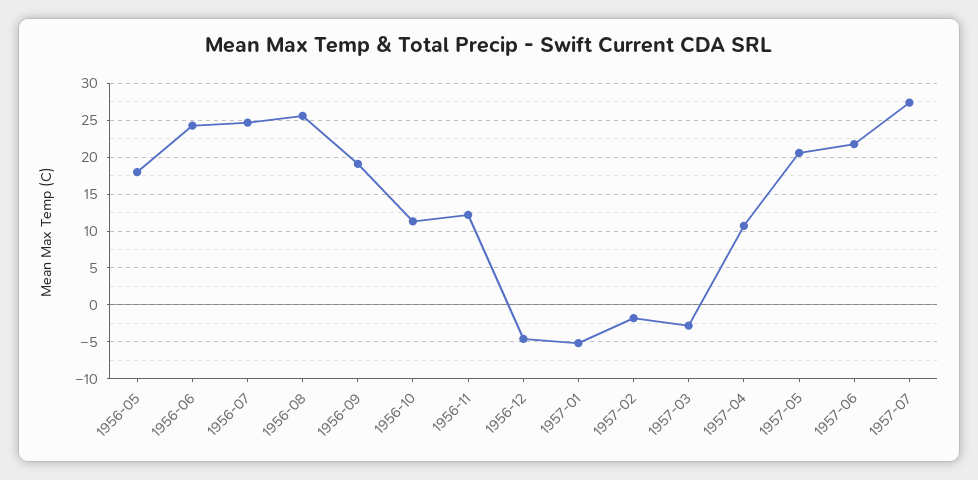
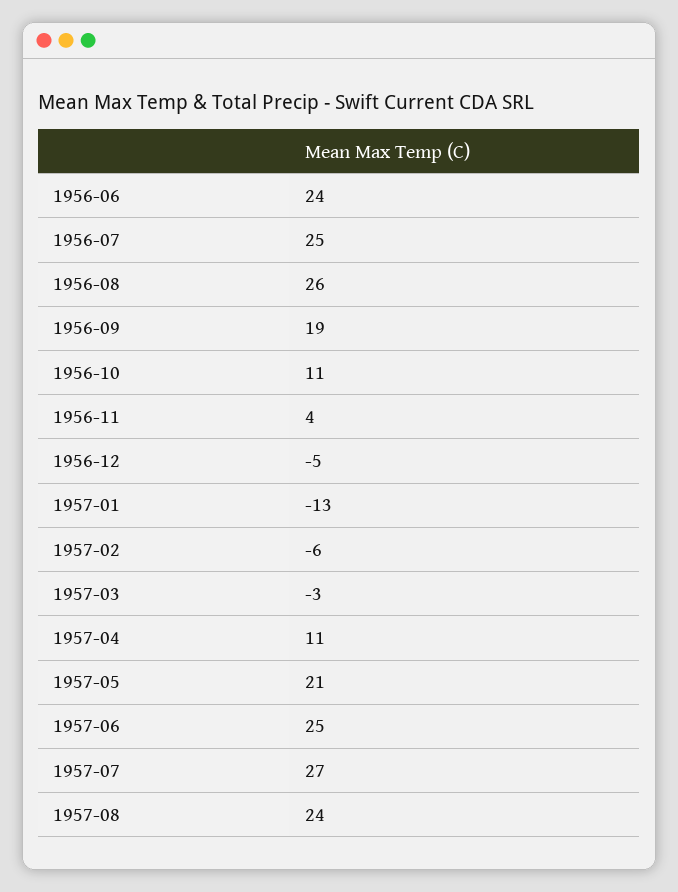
1956-05: 18 -> none
1956-11: 12 -> 4
1957-01: -5 -> -13
1957-02: -2 -> -6
1957-06: 22 -> 25
1957-08: none -> 24

